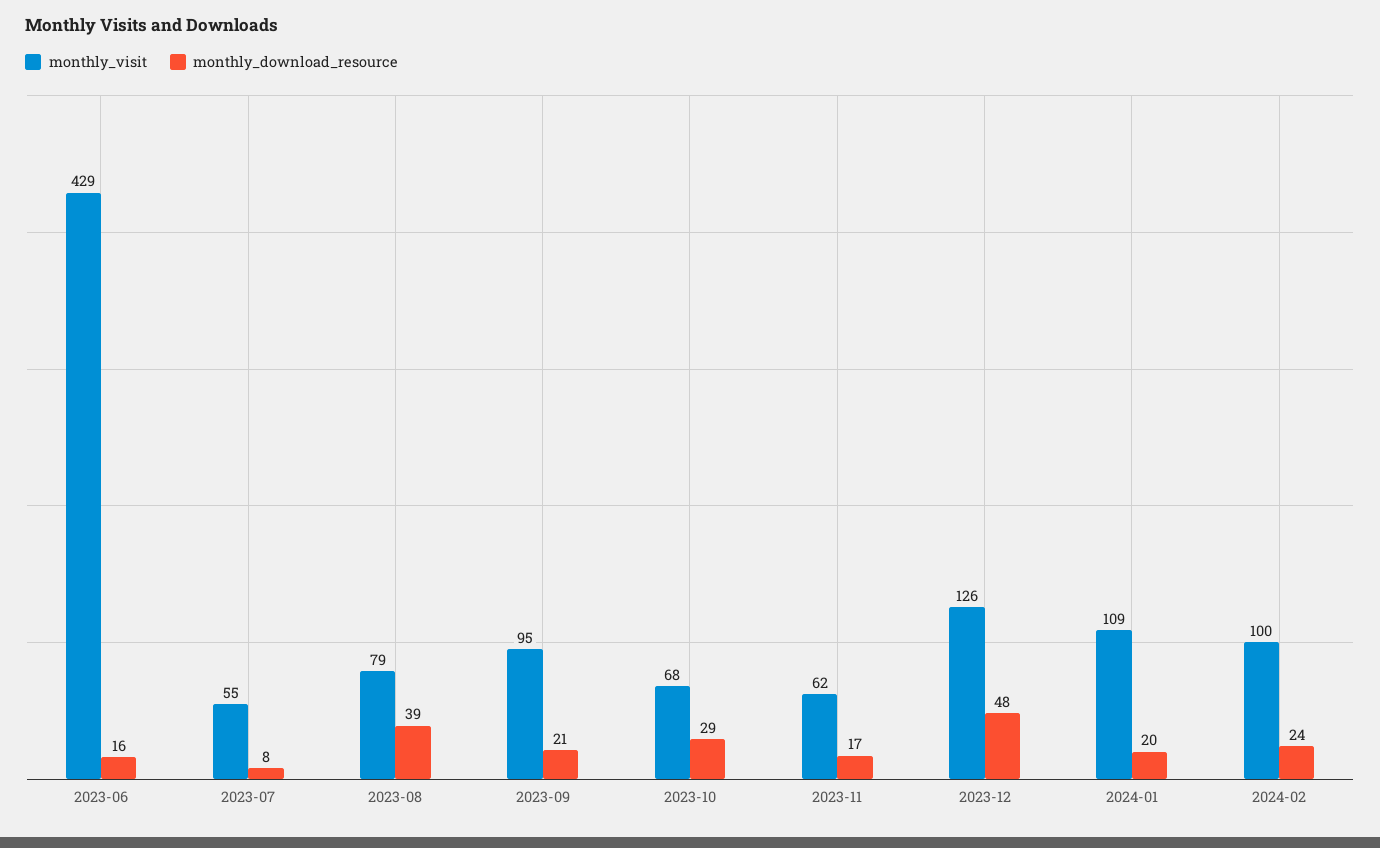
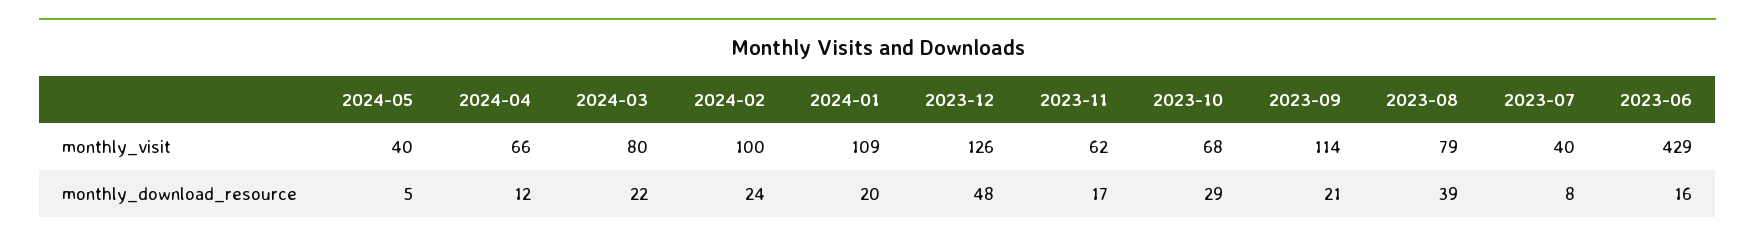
monthly_visit, 2023-07: 55 -> 40
monthly_visit, 2023-09: 95 -> 114
monthly_visit, 2024-05: none -> 40
monthly_visit, 2024-04: none -> 66
monthly_visit, 2024-03: none -> 80
monthly_download_resource, 2024-05: none -> 5
monthly_download_resource, 2024-04: none -> 12
monthly_download_resource, 2024-03: none -> 22

